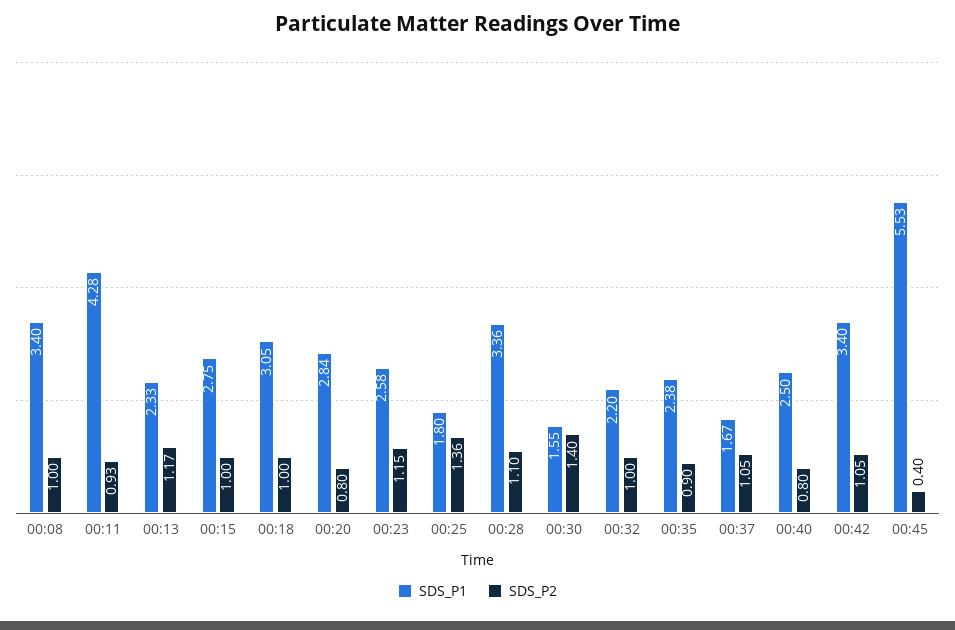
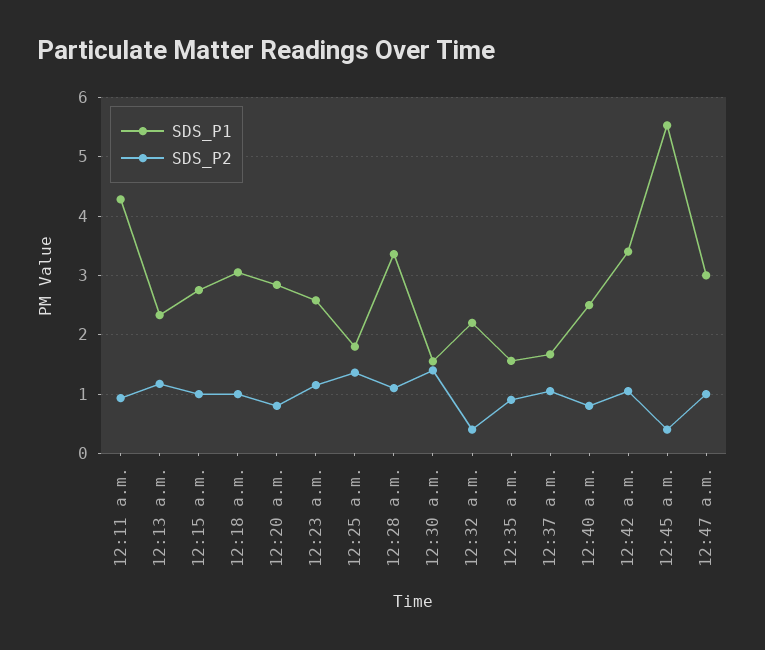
SDS_P1, 00:08: 3.4 -> none
SDS_P2, 00:08: 1 -> none
SDS_P2, 00:32: 1 -> 0.4
SDS_P1, 00:35: 2.38 -> 1.6
SDS_P1, 12:47 a.m.: none -> 3
SDS_P2, 12:47 a.m.: none -> 1

